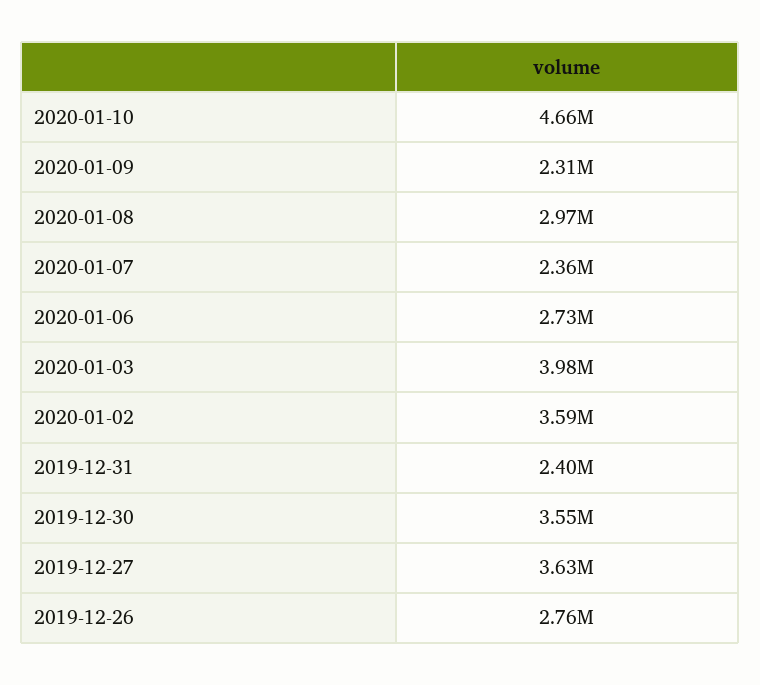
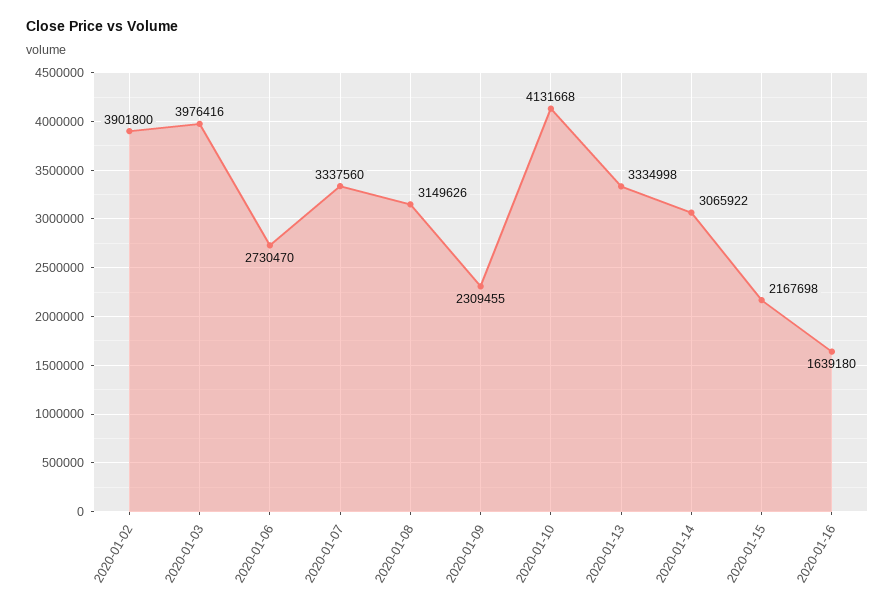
2020-01-10: 4660000 -> 4131668
2020-01-08: 2970000 -> 3149626
2020-01-07: 2360000 -> 3337560
2020-01-02: 3590000 -> 3901800
2019-12-31: 2400000 -> none
2019-12-30: 3550000 -> none
2019-12-27: 3630000 -> none
2019-12-26: 2760000 -> none
2020-01-13: none -> 3334998
2020-01-14: none -> 3065922
2020-01-15: none -> 2167698
2020-01-16: none -> 1639180

